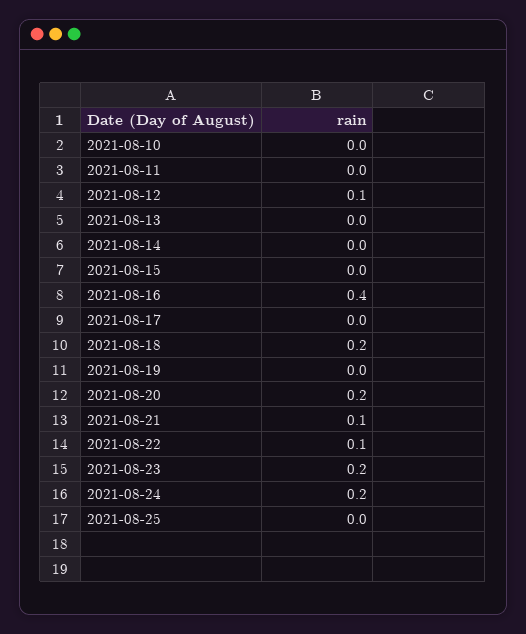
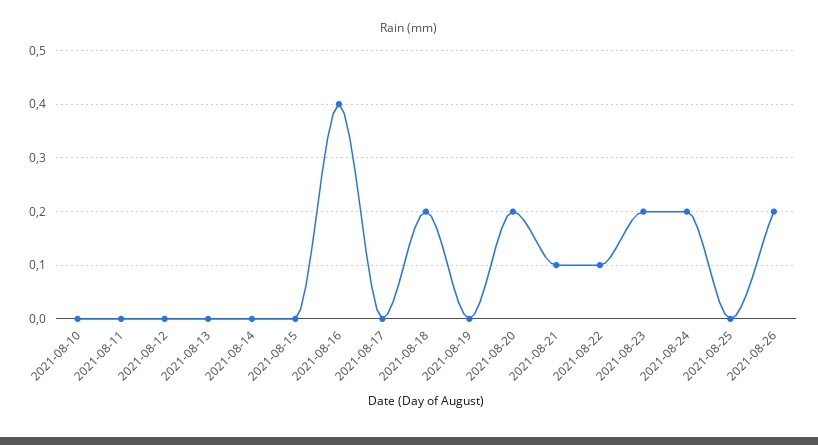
2021-08-12: 0.1 -> 0
2021-08-26: none -> 0.2

